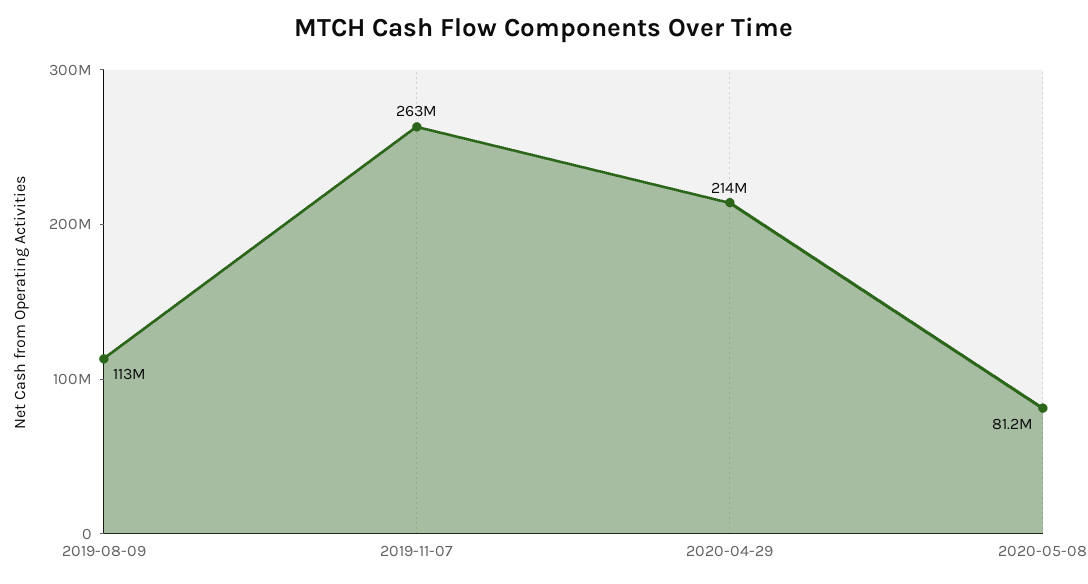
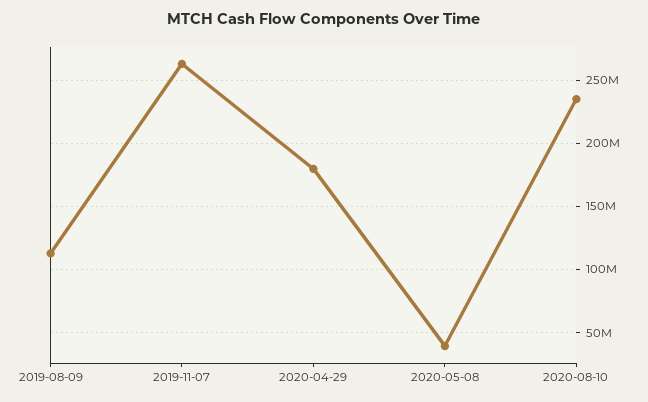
2020-04-29: 214000000 -> 180000000
2020-05-08: 81200000 -> 40000000
2020-08-10: none -> 235000000

